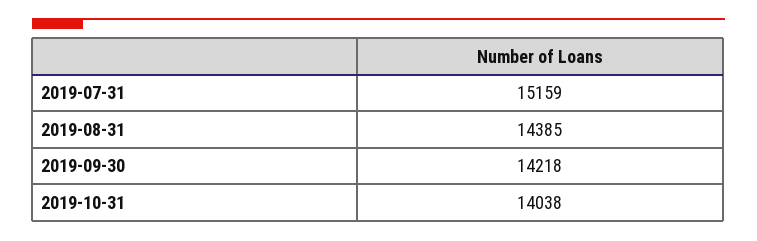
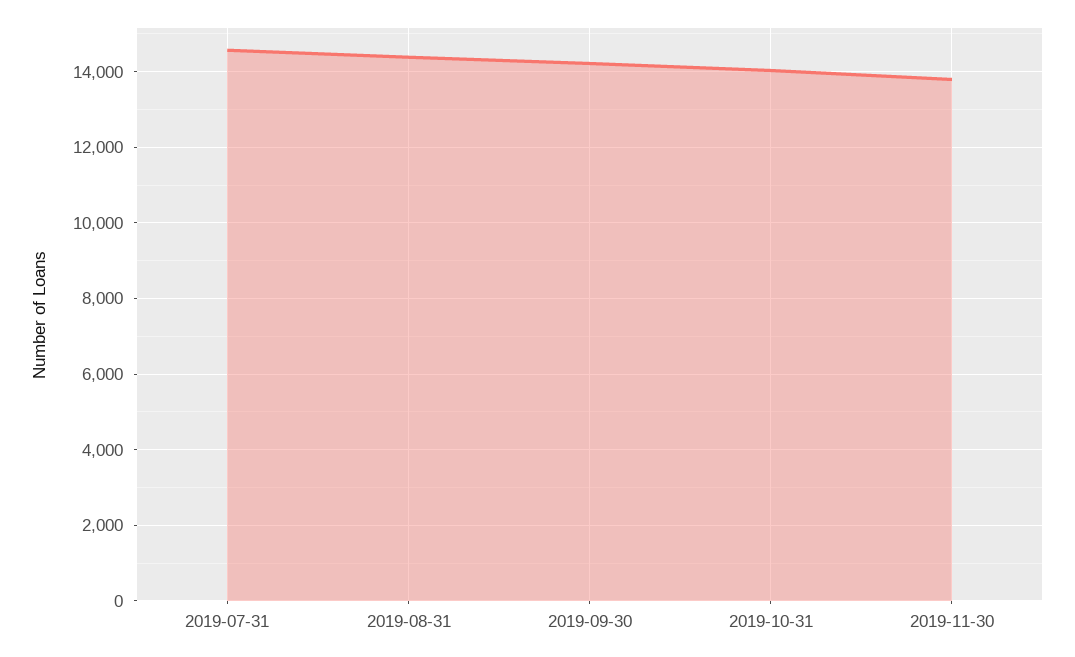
2019-07-31: 15159 -> 14600
2019-11-30: none -> 13800

